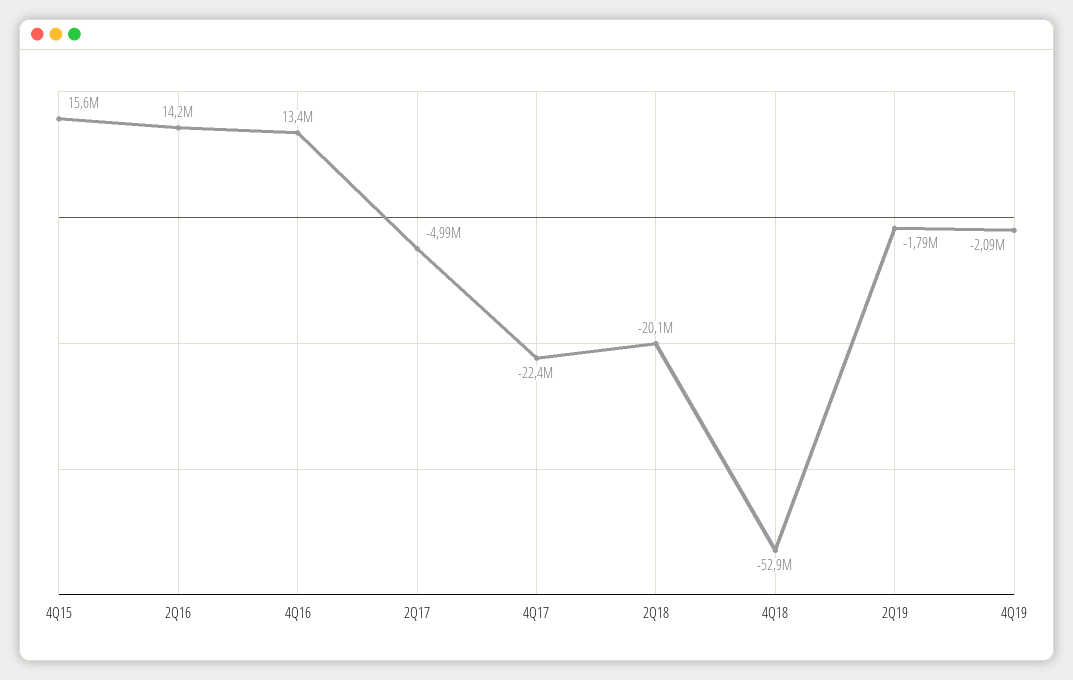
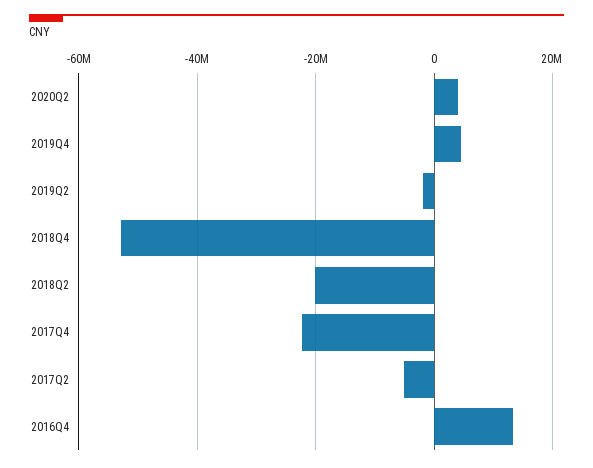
4Q15: 15600000 -> none
2Q16: 14200000 -> none
4Q19: -2090000 -> 4000000
2020Q2: none -> 4000000

